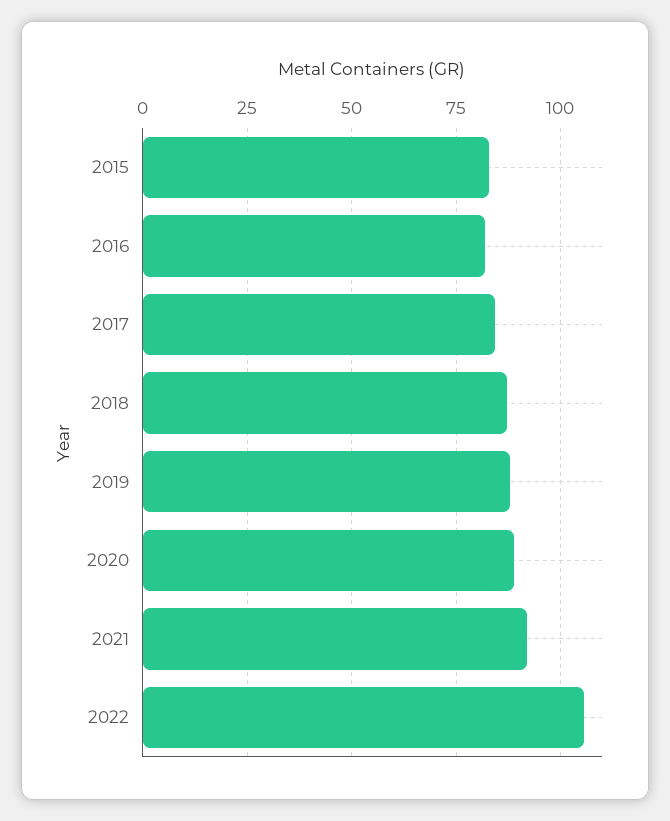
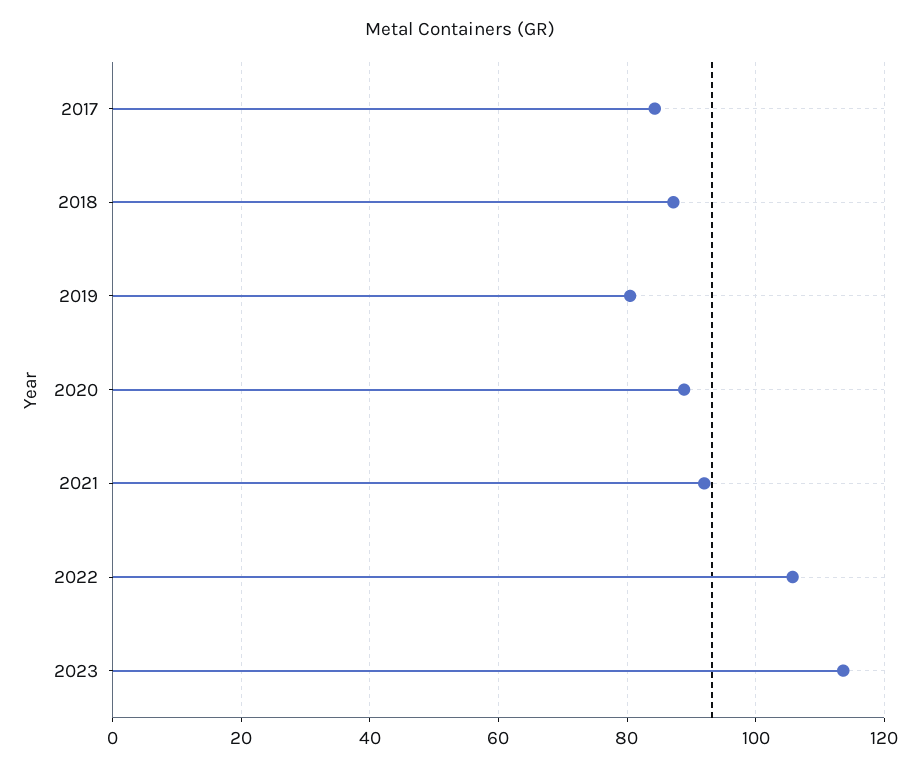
2015: 82.5 -> none
2016: 82.5 -> none
2019: 87.5 -> 80
2023: none -> 114

